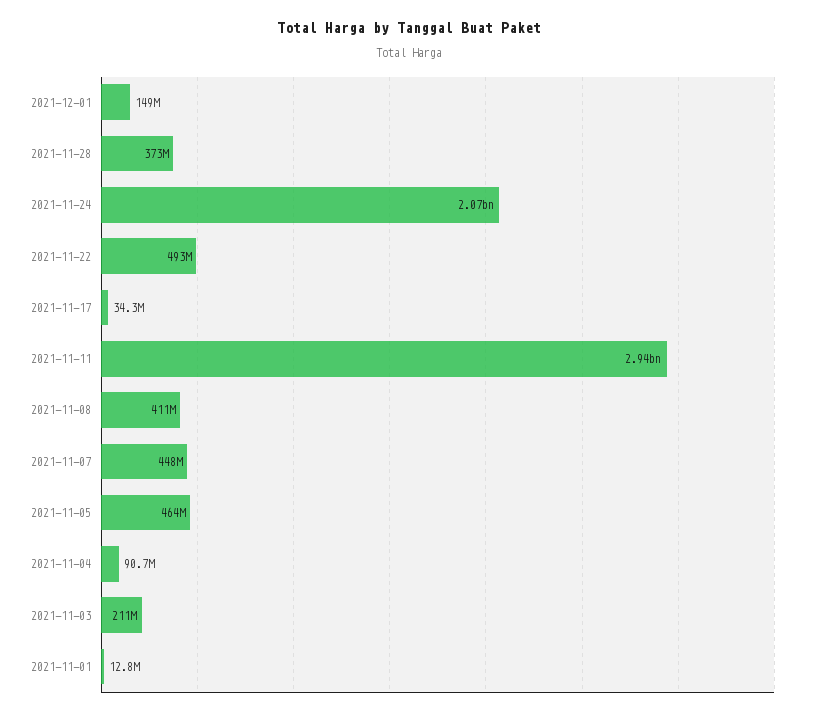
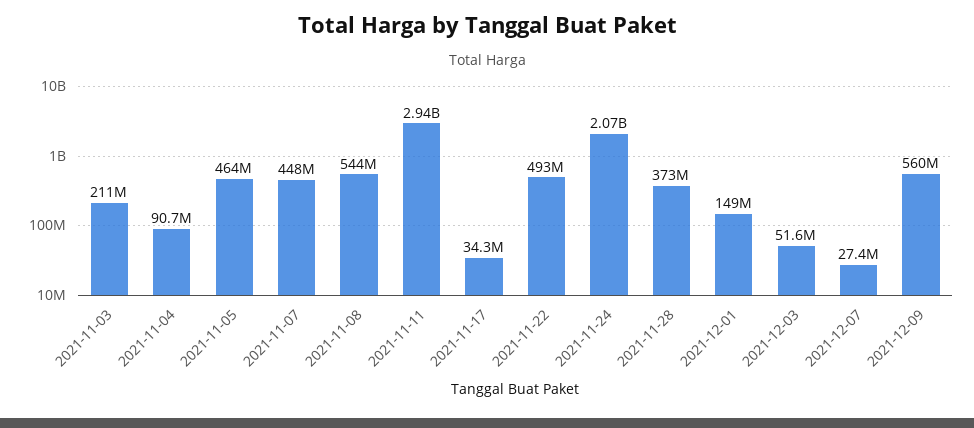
2021-11-08: 411000000 -> 544000000
2021-11-01: 12800000 -> none
2021-12-03: none -> 51600000
2021-12-07: none -> 27400000
2021-12-09: none -> 560000000

